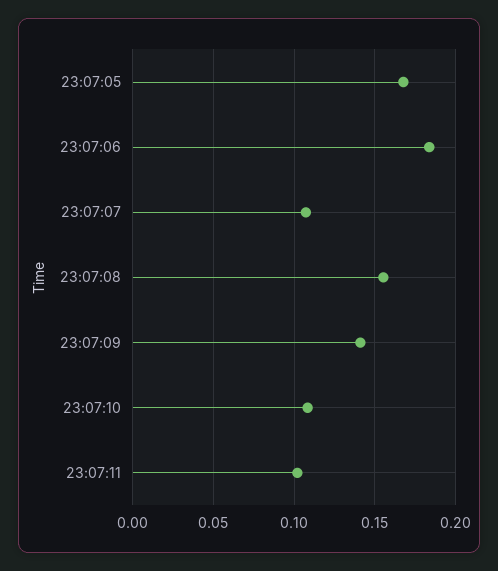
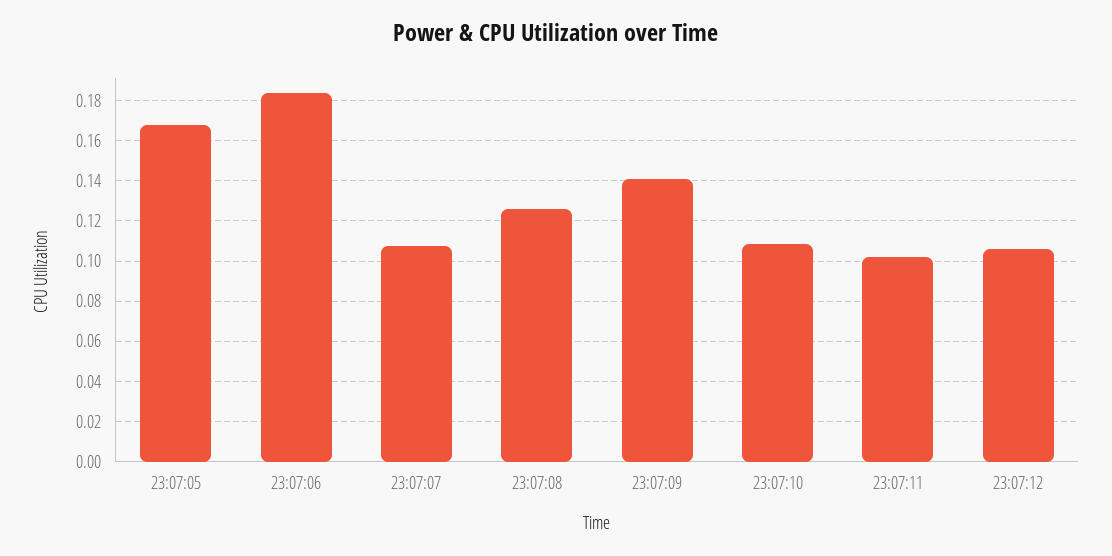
23:07:08: 0.155 -> 0.125
23:07:12: none -> 0.105

